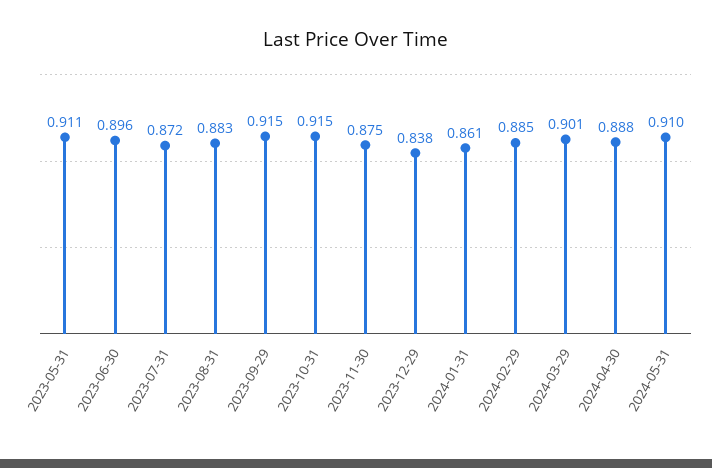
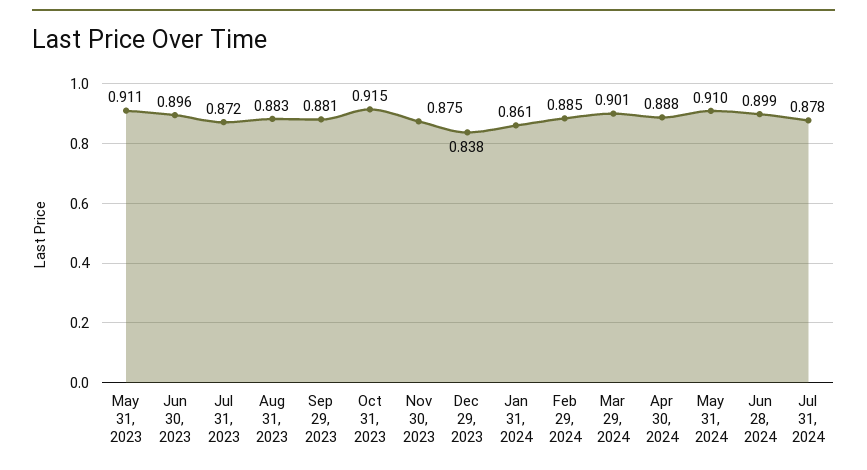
2023-09-29: 0.915 -> 0.881
Jun 28, 2024: none -> 0.899
Jul 31, 2024: none -> 0.878

